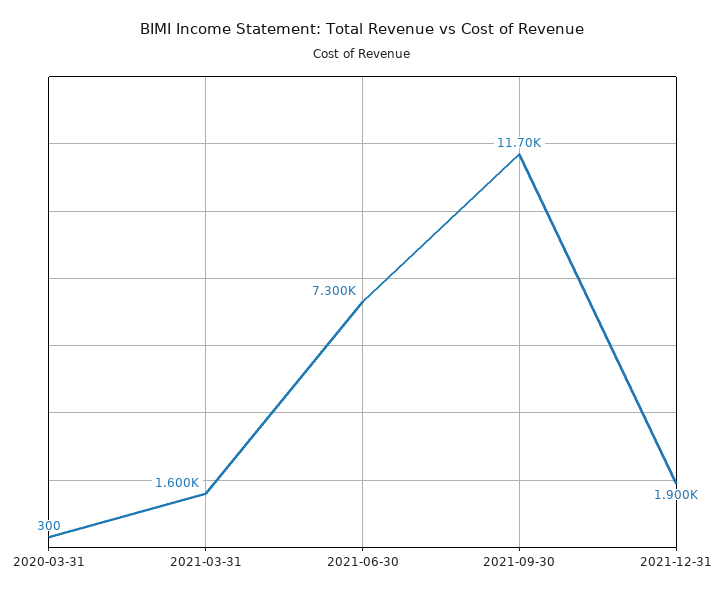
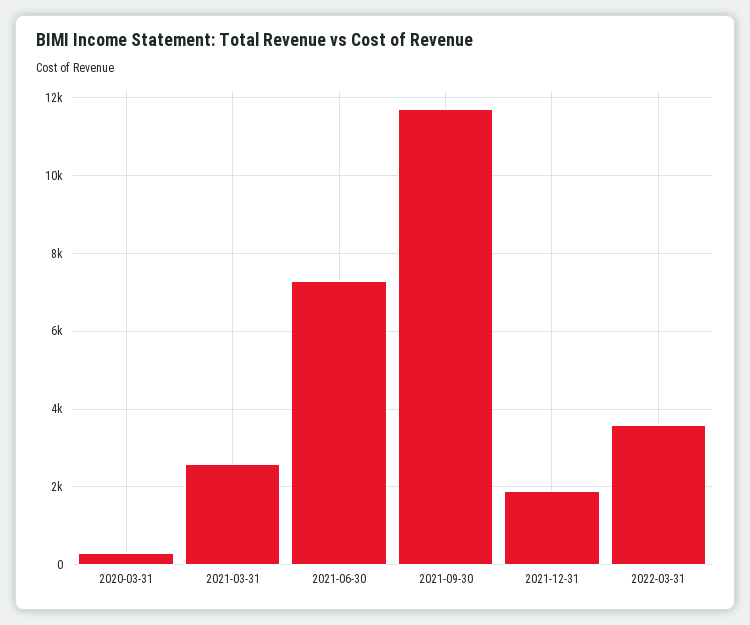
2021-03-31: 1600 -> 2600
2022-03-31: none -> 3600

